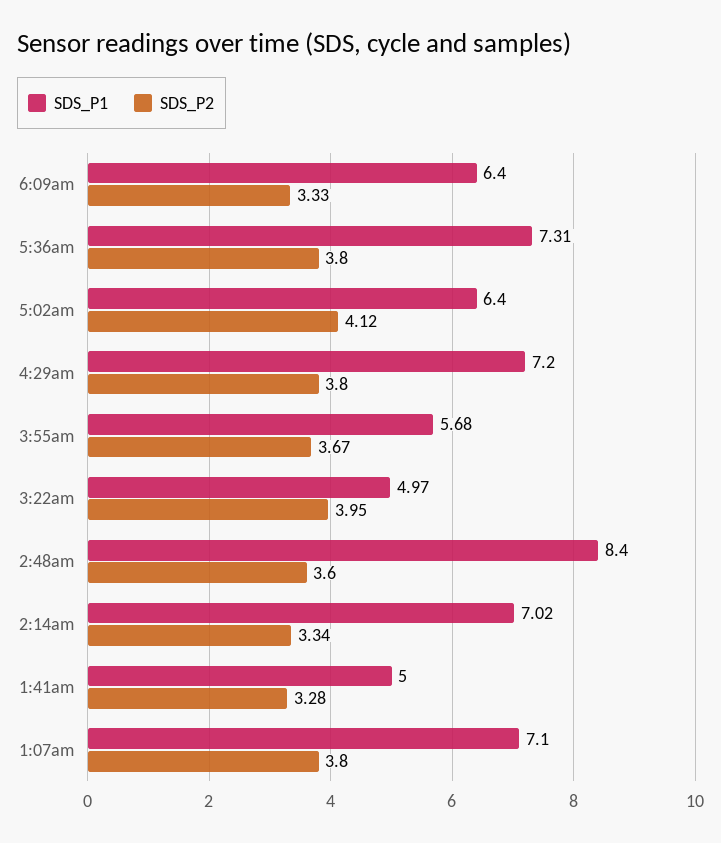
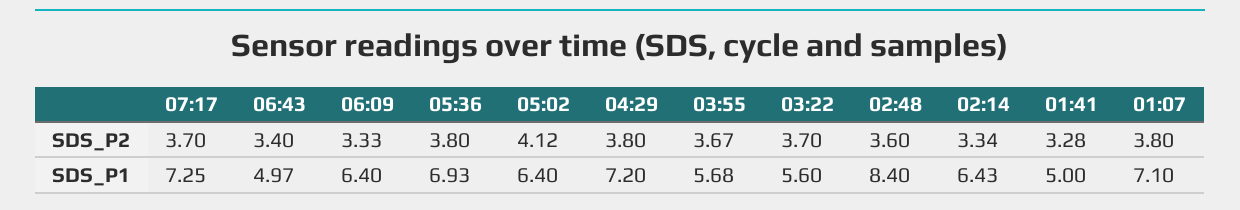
SDS_P1, 5:36am: 7.31 -> 6.93
SDS_P1, 3:22am: 4.97 -> 5.6
SDS_P2, 3:22am: 3.95 -> 3.7
SDS_P1, 2:14am: 7.02 -> 6.43
SDS_P2, 07:17: none -> 3.7
SDS_P2, 06:43: none -> 3.4
SDS_P1, 07:17: none -> 7.25
SDS_P1, 06:43: none -> 4.97

